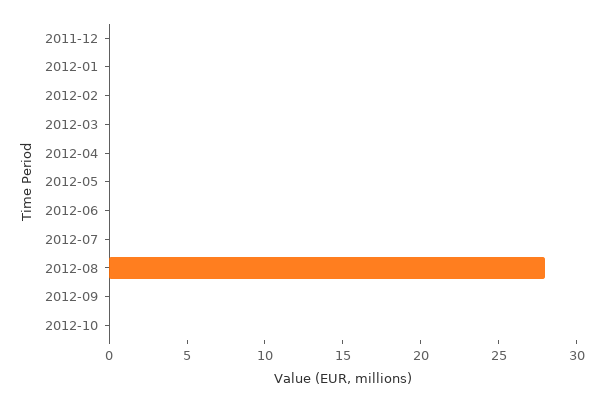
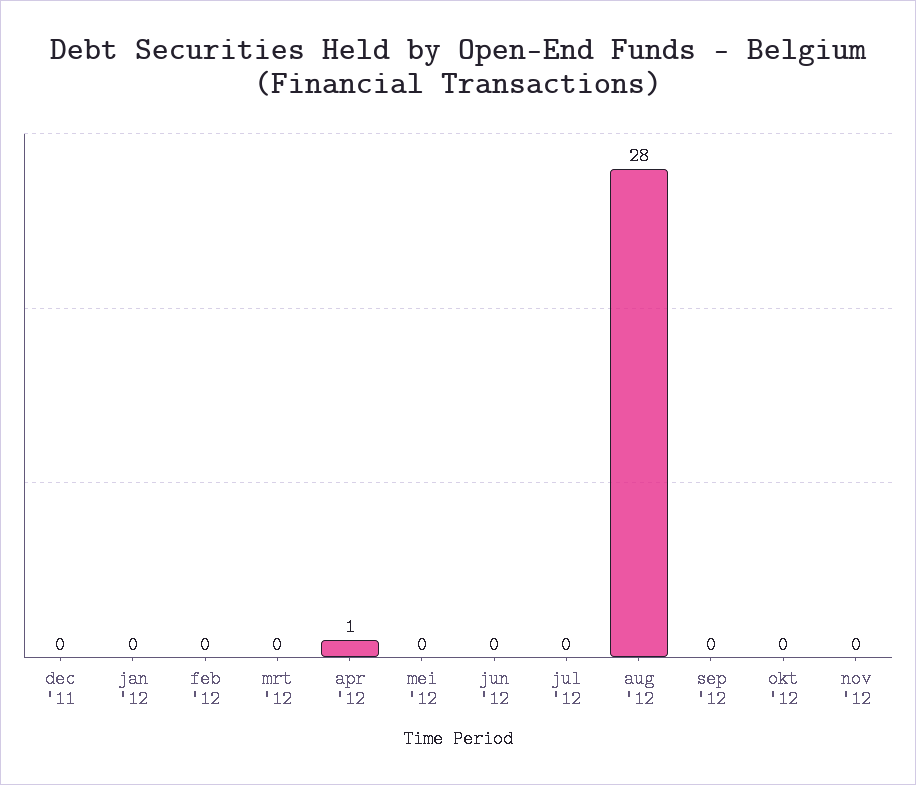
2012-04: 0 -> 1
nov '12: none -> 0

